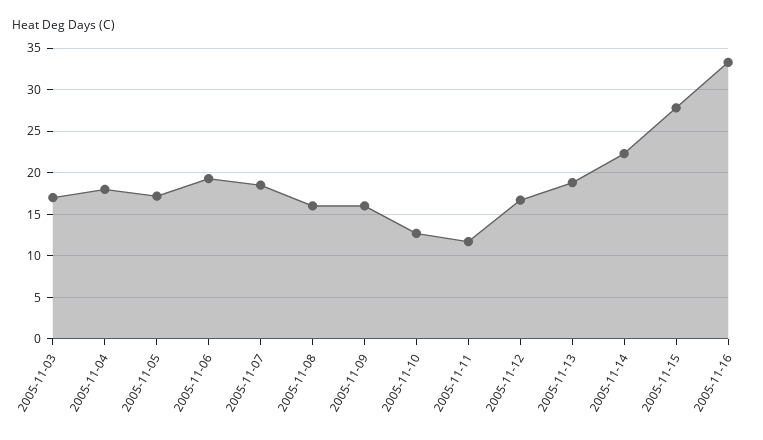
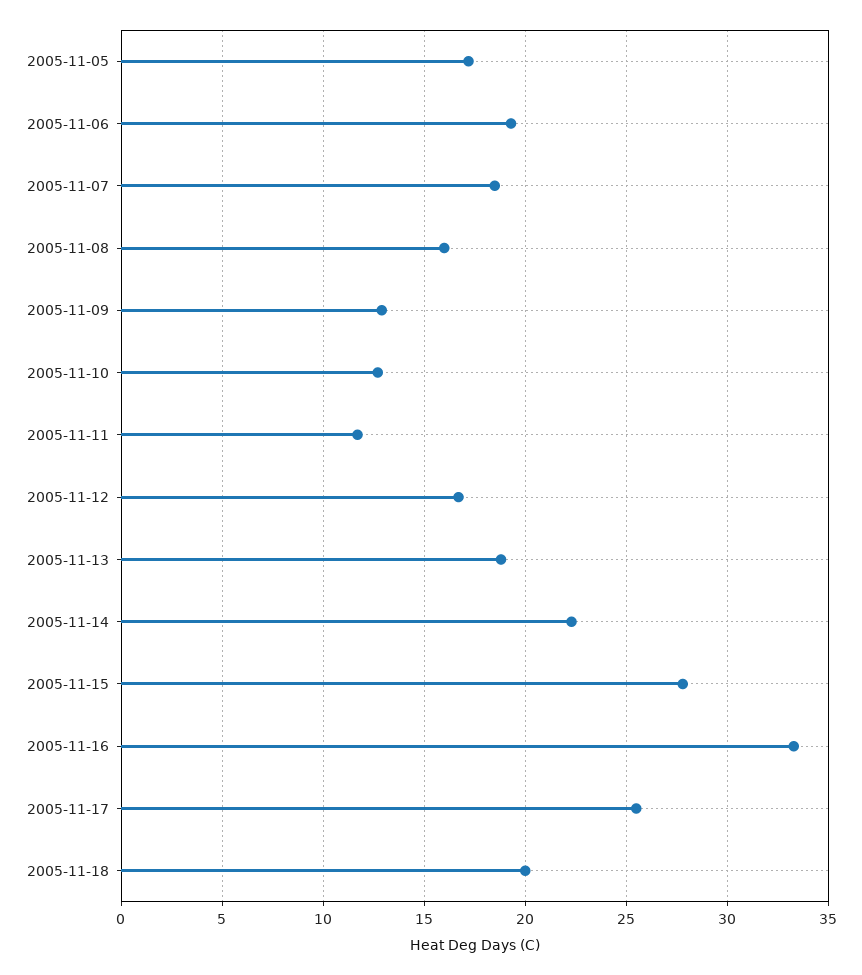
2005-11-03: 17 -> none
2005-11-04: 18 -> none
2005-11-09: 16 -> 13
2005-11-17: none -> 25.5
2005-11-18: none -> 20

